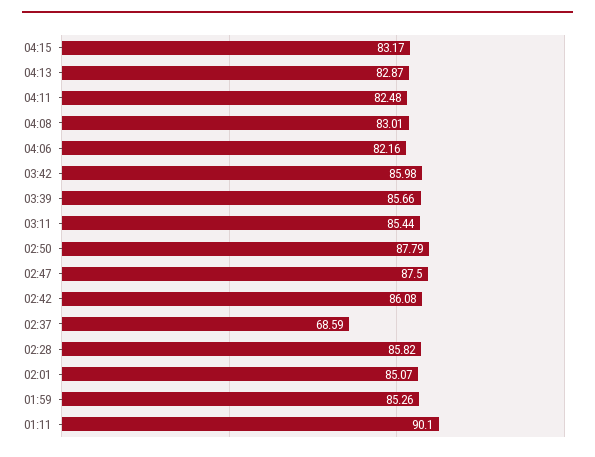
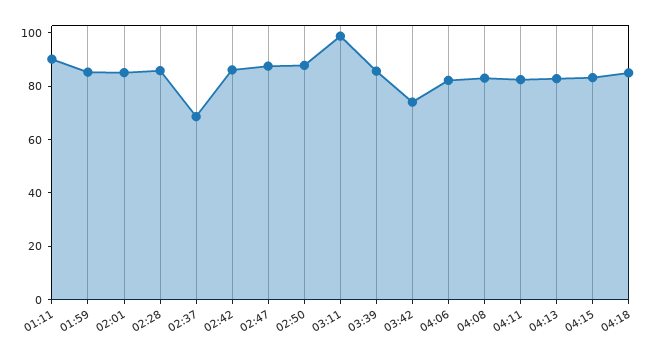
03:42: 85.98 -> 75
03:11: 85.44 -> 100
04:18: none -> 85

